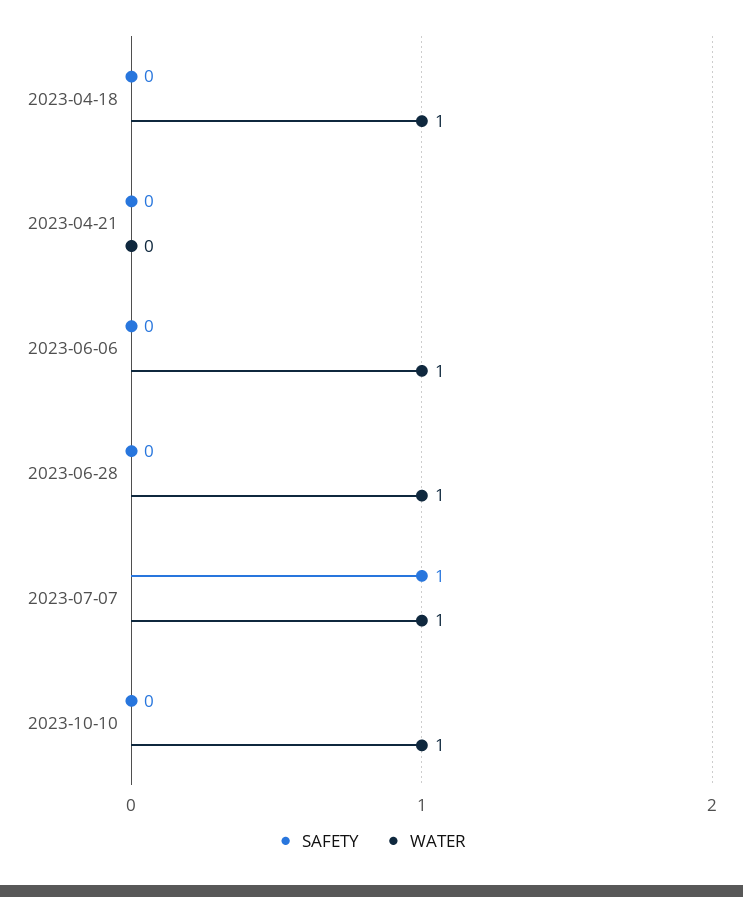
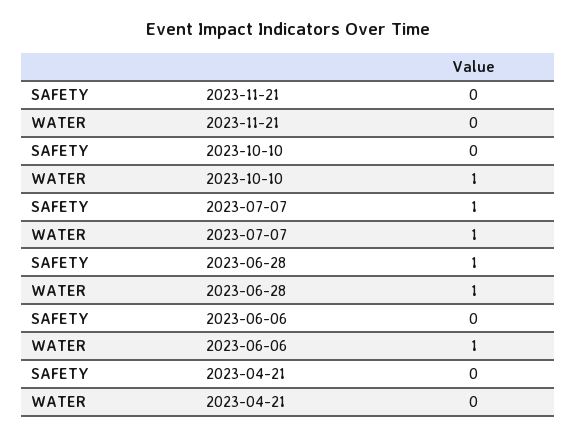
SAFETY, 2023-04-18: 0 -> none
WATER, 2023-04-18: 1 -> none
SAFETY, 2023-06-28: 0 -> 1
SAFETY, 2023-11-21: none -> 0
WATER, 2023-11-21: none -> 0

